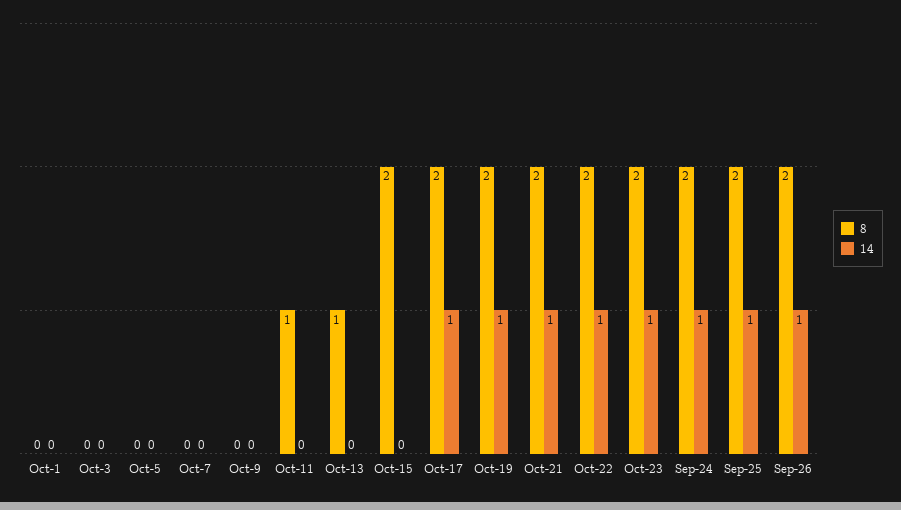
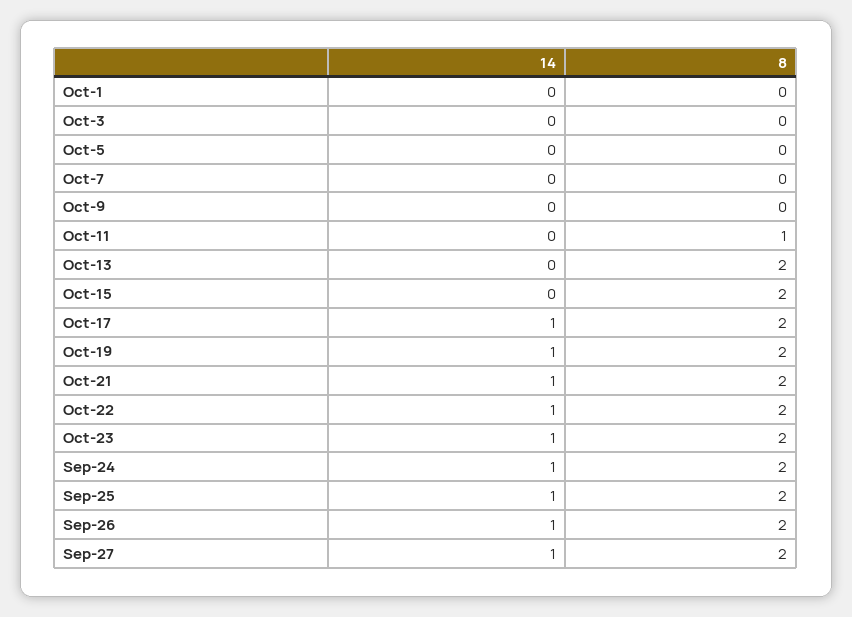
8, Oct-13: 1 -> 2
14, Sep-27: none -> 1
8, Sep-27: none -> 2

